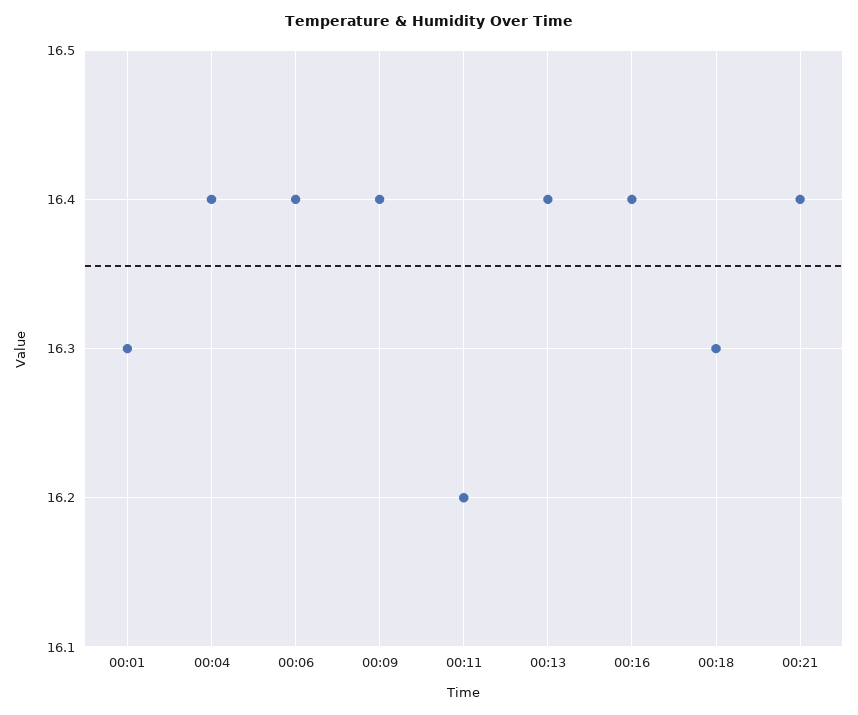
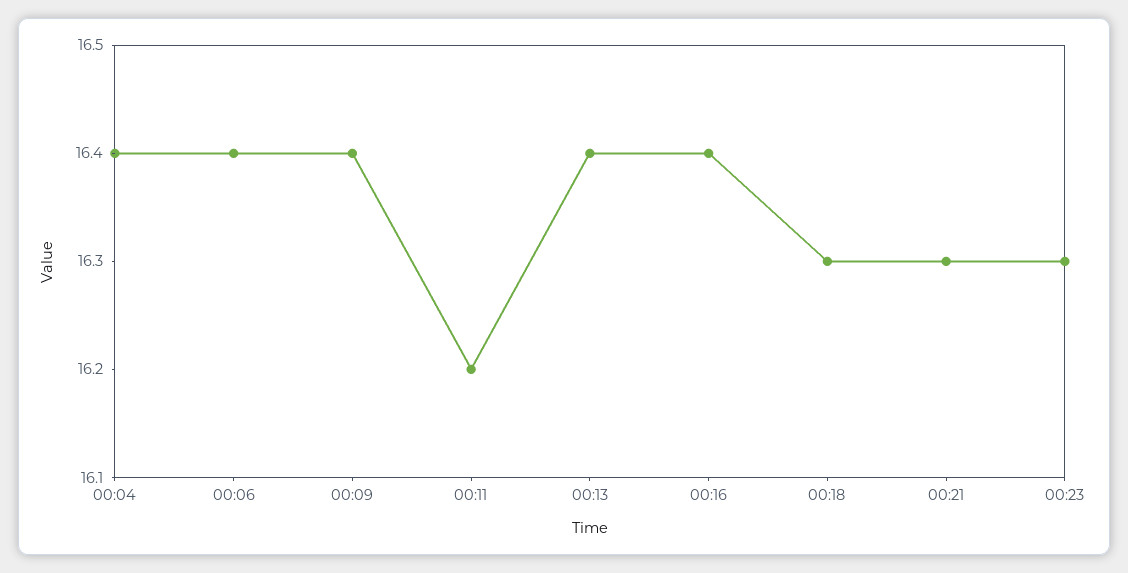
00:01: 16.3 -> none
00:21: 16.4 -> 16.3
00:23: none -> 16.3

